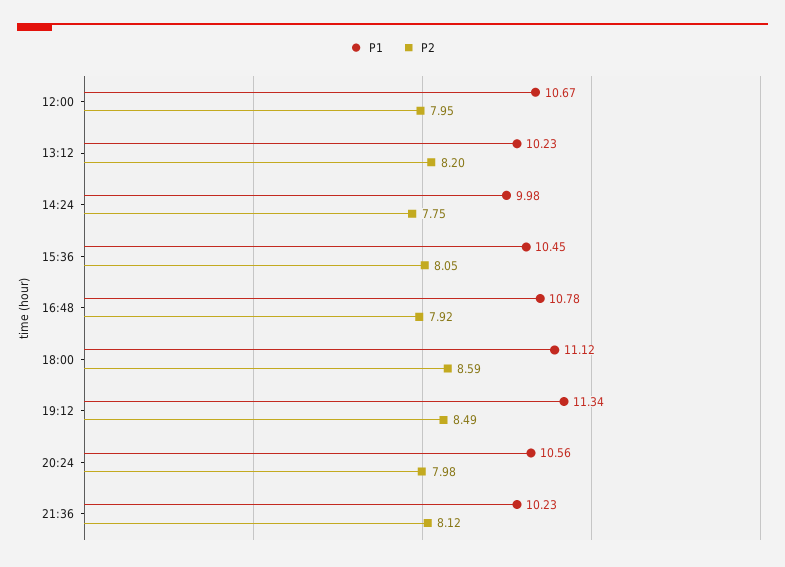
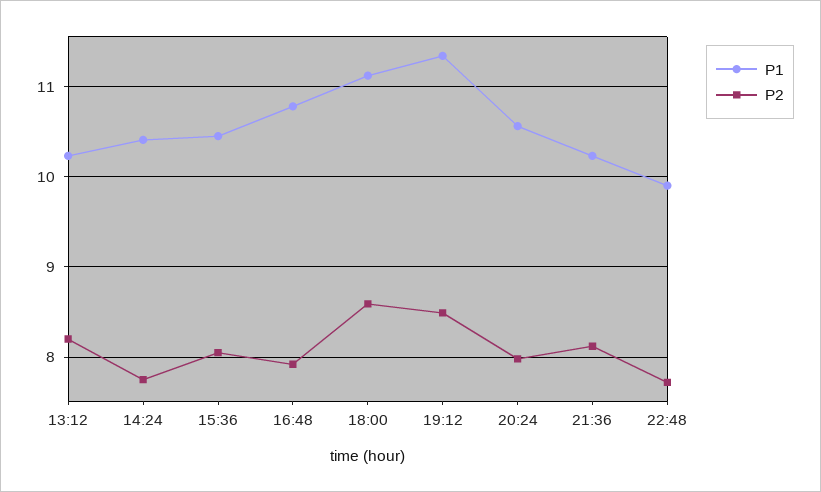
P1, 12:00: 10.67 -> none
P2, 12:00: 7.95 -> none
P1, 14:24: 9.98 -> 10.4
P1, 22:48: none -> 9.9
P2, 22:48: none -> 7.7

